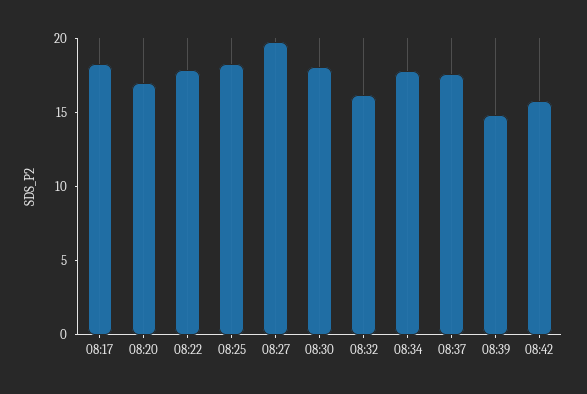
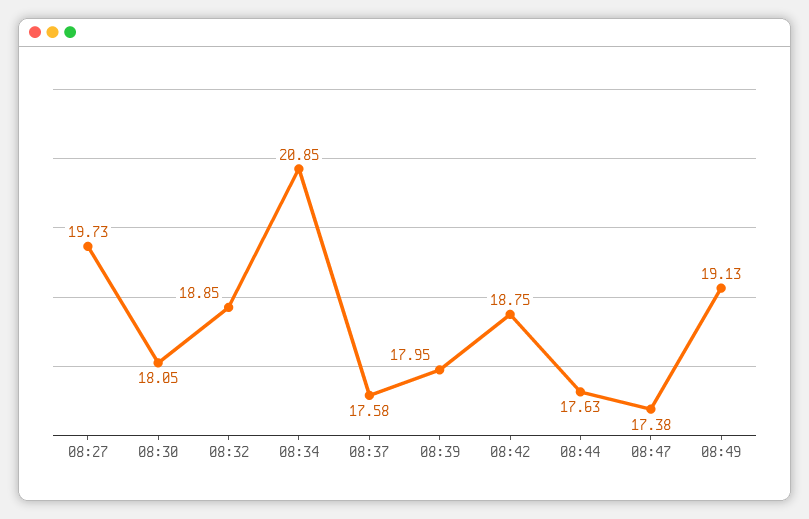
08:17: 18 -> none
08:20: 17 -> none
08:22: 18 -> none
08:25: 18 -> none
08:32: 16 -> 18.85
08:34: 18 -> 20.85
08:39: 15 -> 17.95
08:42: 16 -> 18.75
08:44: none -> 17.63
08:47: none -> 17.38
08:49: none -> 19.13

